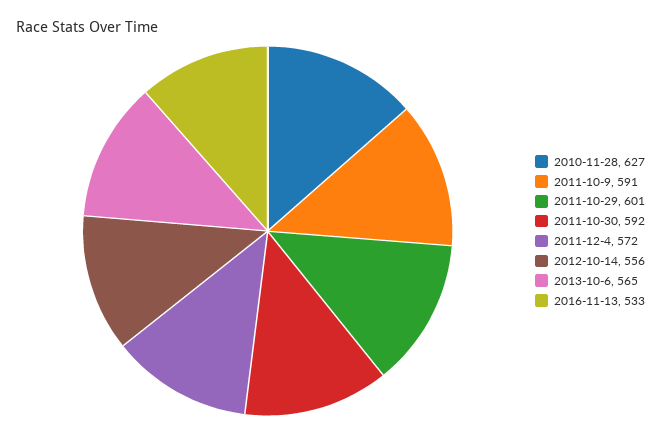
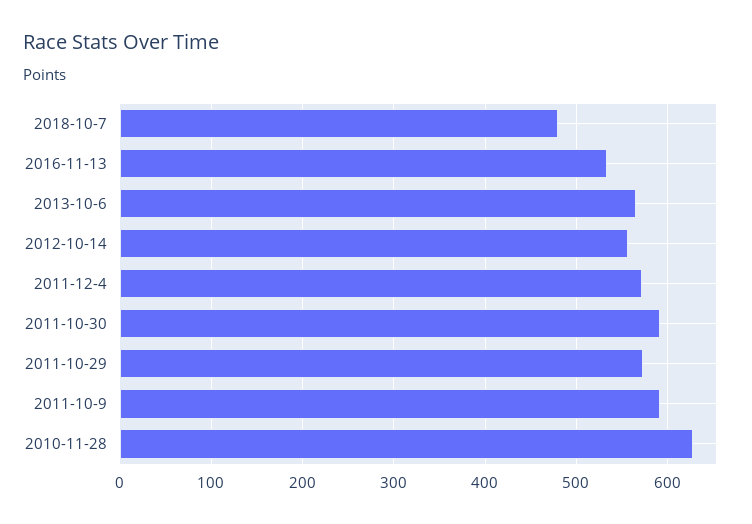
2011-10-29: 601 -> 570
2018-10-7: none -> 480

